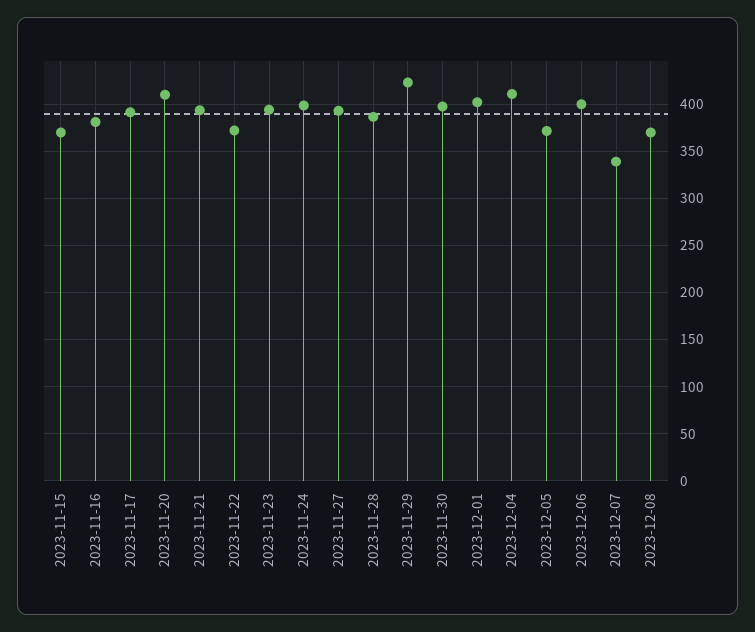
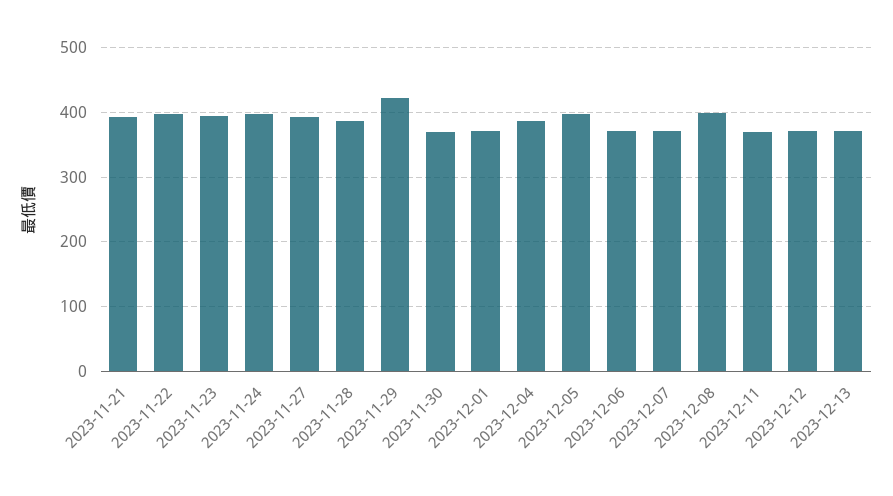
2023-11-15: 370 -> none
2023-11-16: 380 -> none
2023-11-17: 390 -> none
2023-11-20: 410 -> none
2023-11-22: 370 -> 400
2023-11-30: 400 -> 370
2023-12-01: 400 -> 370
2023-12-04: 410 -> 390
2023-12-05: 370 -> 400
2023-12-06: 400 -> 370
2023-12-07: 340 -> 370
2023-12-08: 370 -> 400
2023-12-11: none -> 370
2023-12-12: none -> 370
2023-12-13: none -> 370

